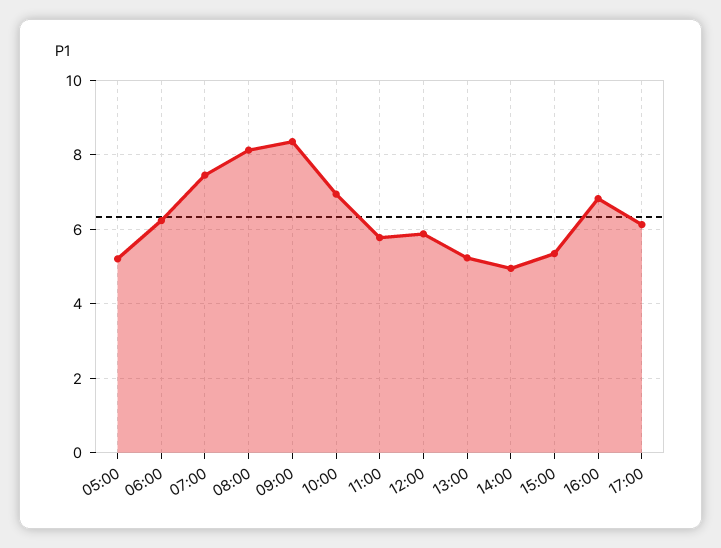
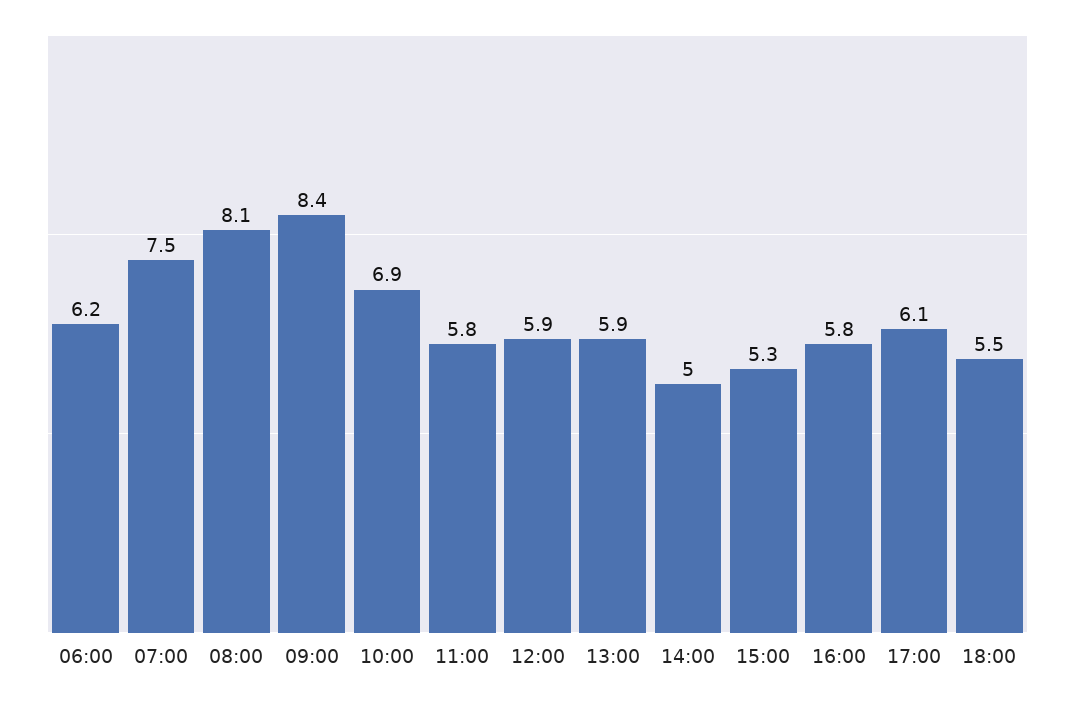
05:00: 5.2 -> none
13:00: 5.2 -> 5.9
16:00: 6.8 -> 5.8
18:00: none -> 5.5

